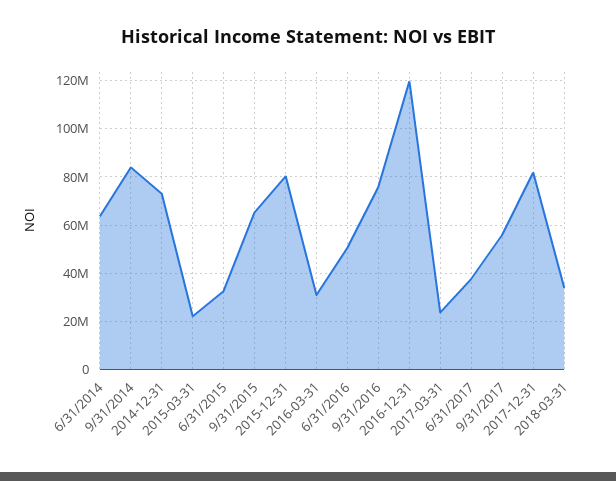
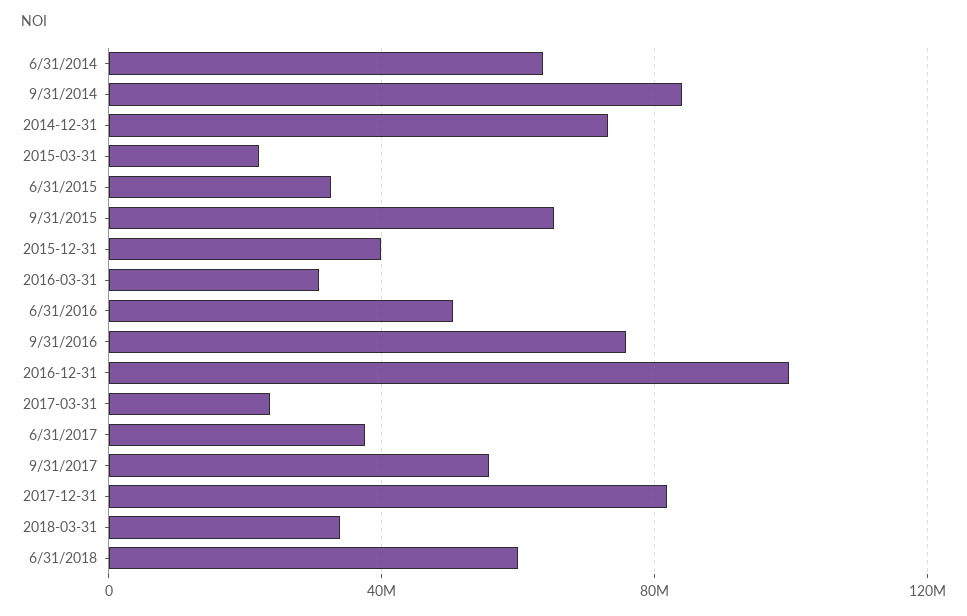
2015-12-31: 80000000 -> 40000000
2016-12-31: 120000000 -> 100000000
6/31/2018: none -> 60000000

